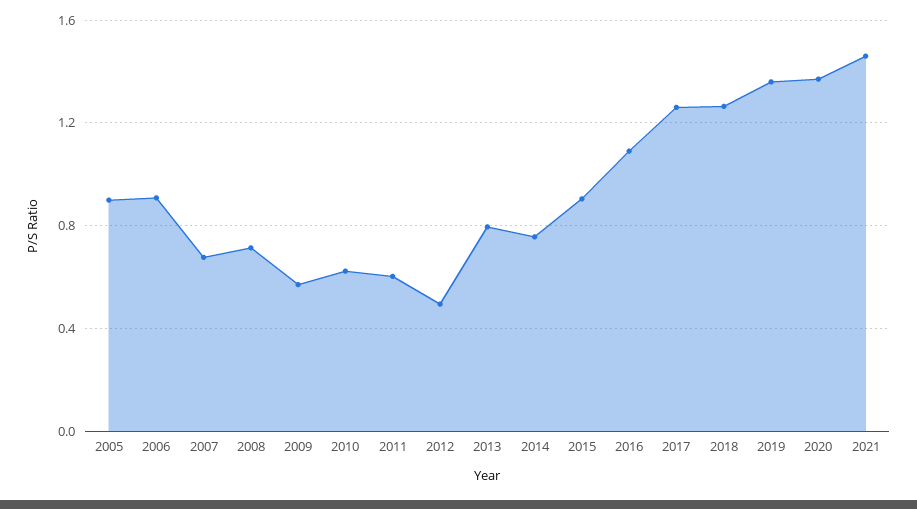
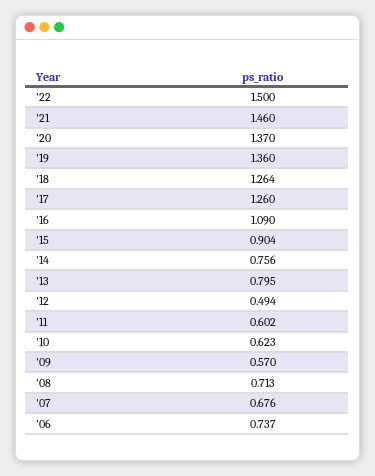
2005: 0.9 -> none
2006: 0.9 -> 0.737
'22: none -> 1.5

